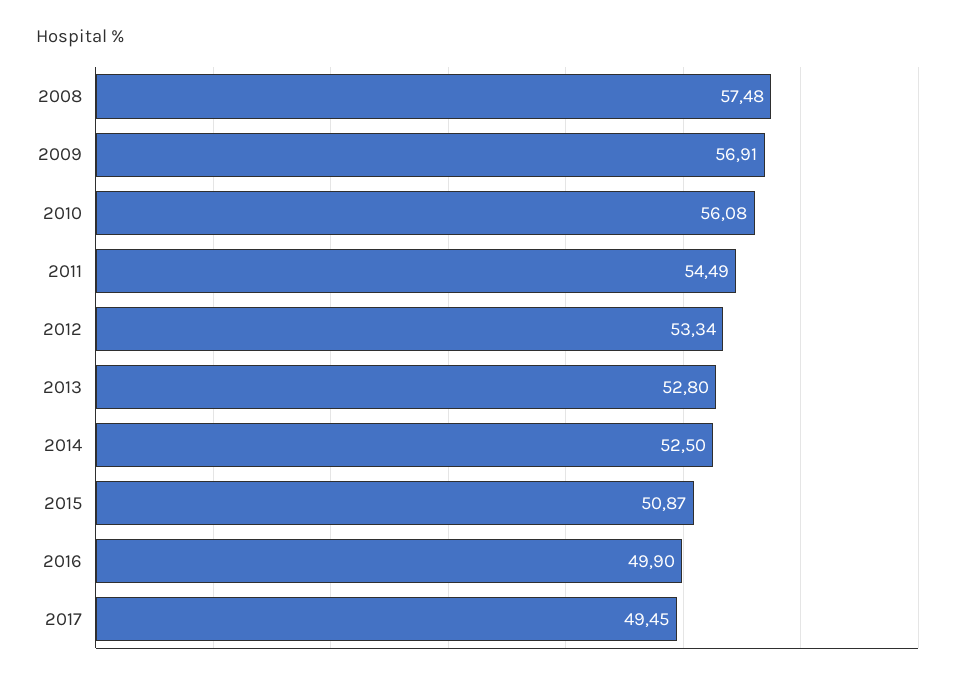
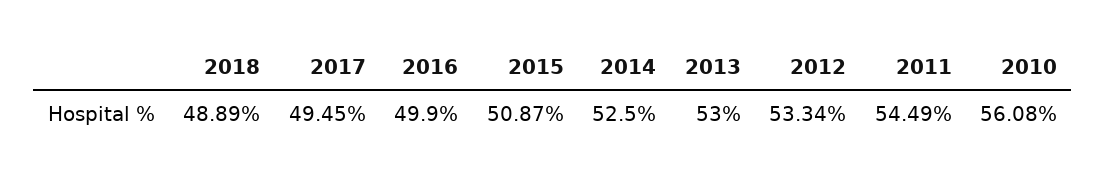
2008: 57.48 -> none
2009: 56.91 -> none
2013: 52.8 -> 53
2018: none -> 48.89

